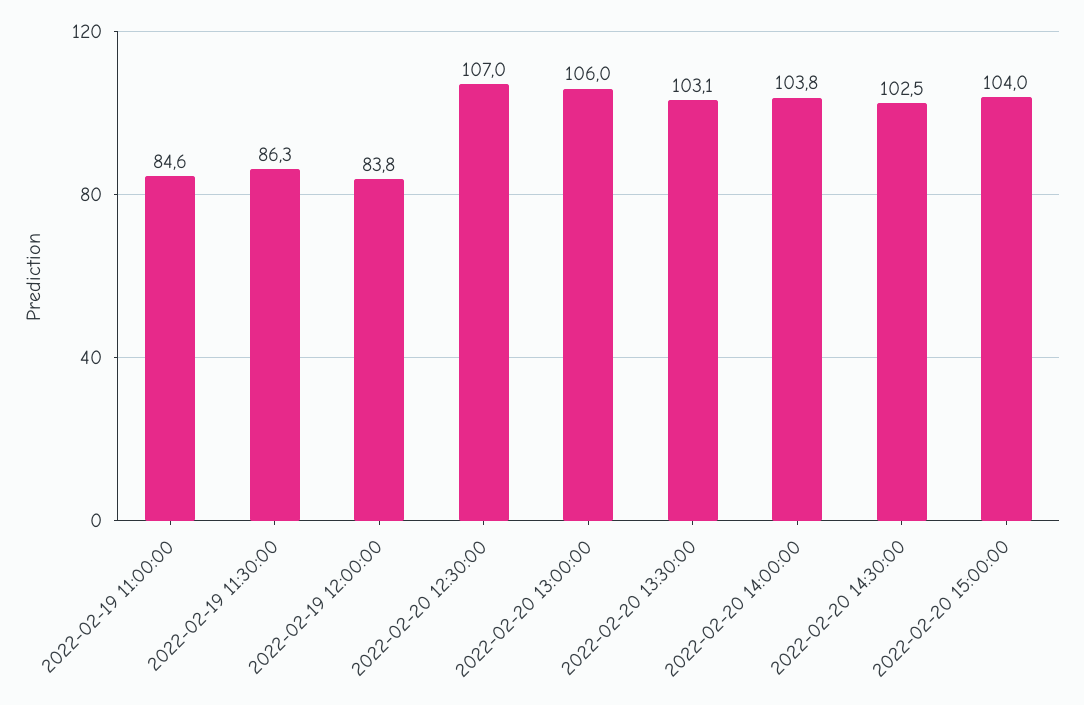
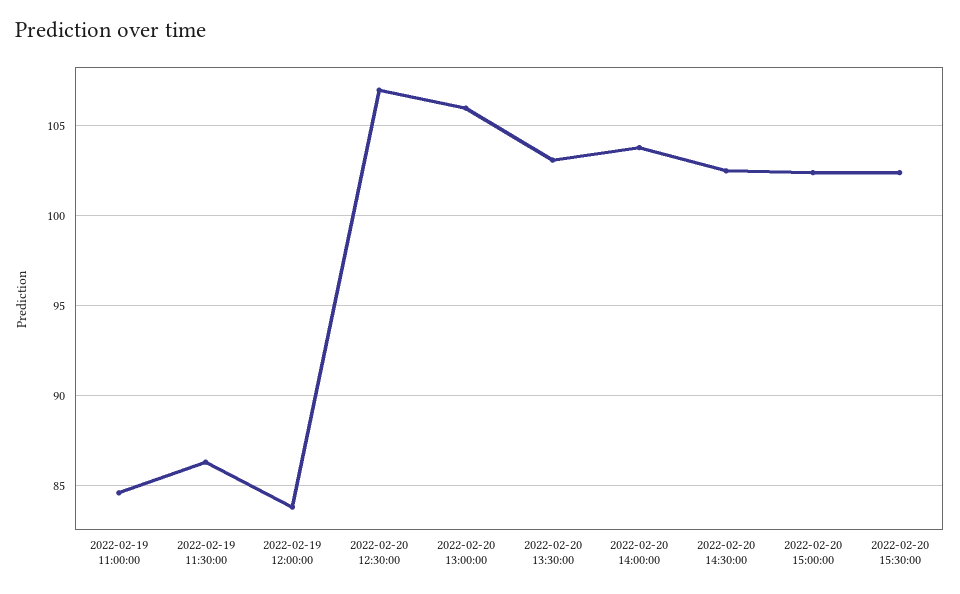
2022-02-20 15:00:00: 104 -> 102.5
2022-02-20 15:30:00: none -> 102.5

